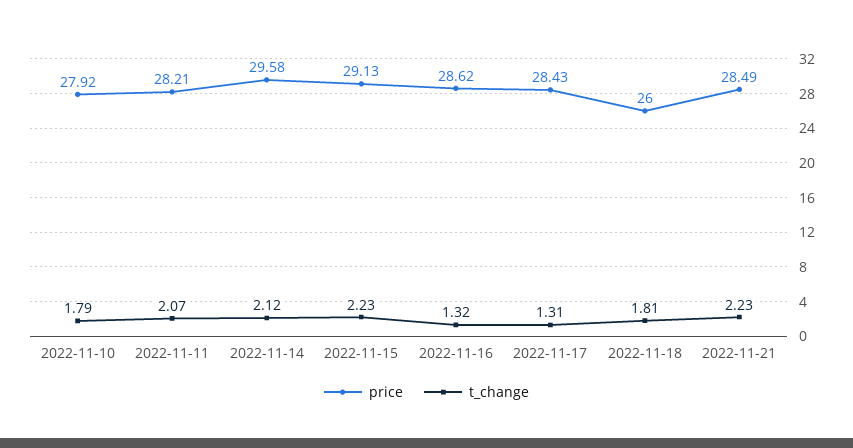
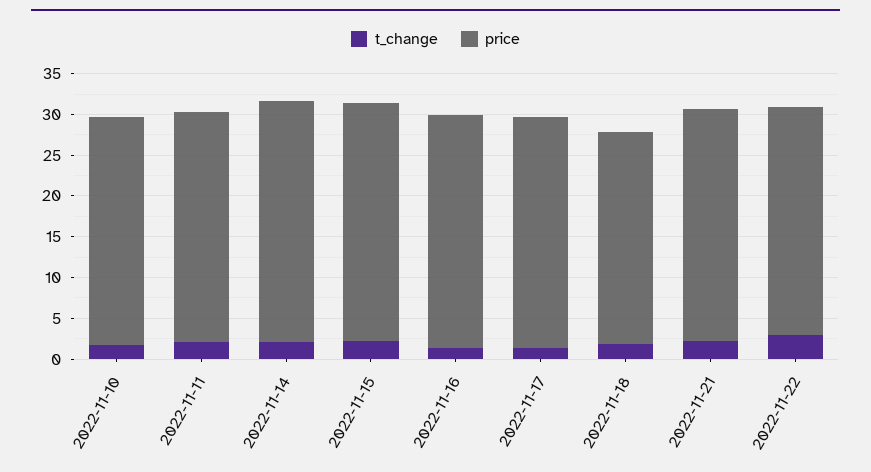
t_change, 2022-11-22: none -> 3
price, 2022-11-22: none -> 28

